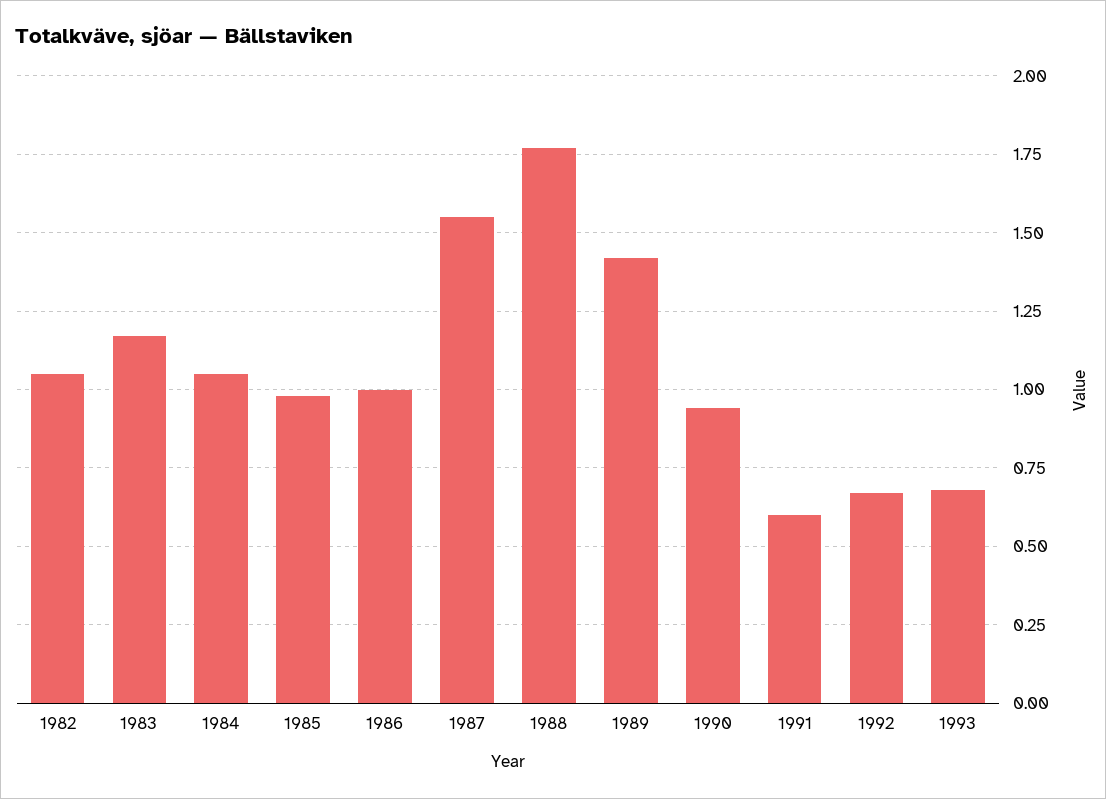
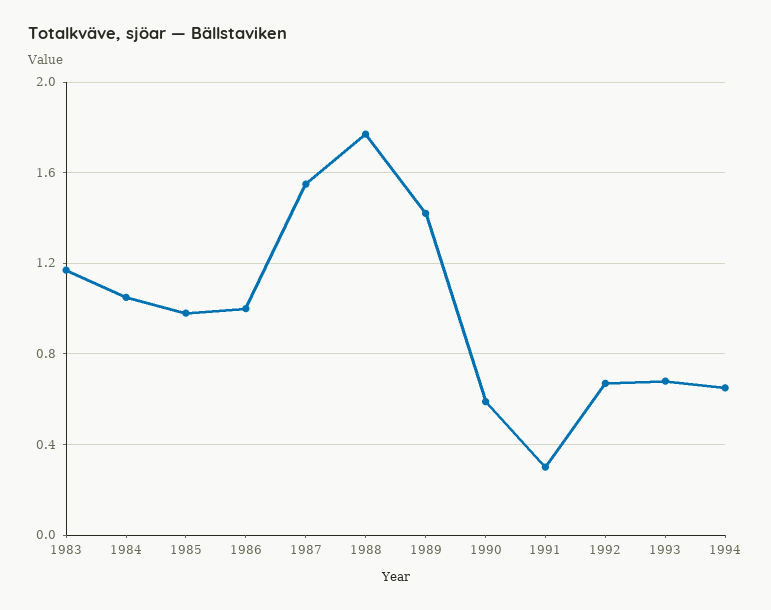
1982: 1.05 -> none
1990: 0.95 -> 0.6
1991: 0.6 -> 0.3
1994: none -> 0.65

